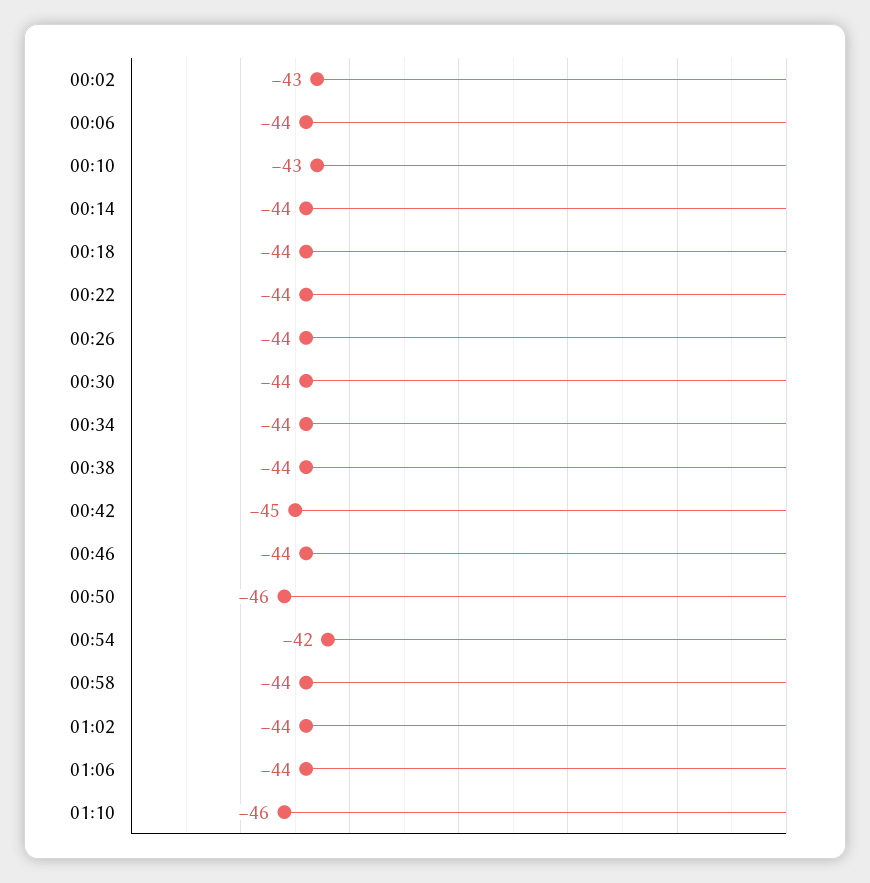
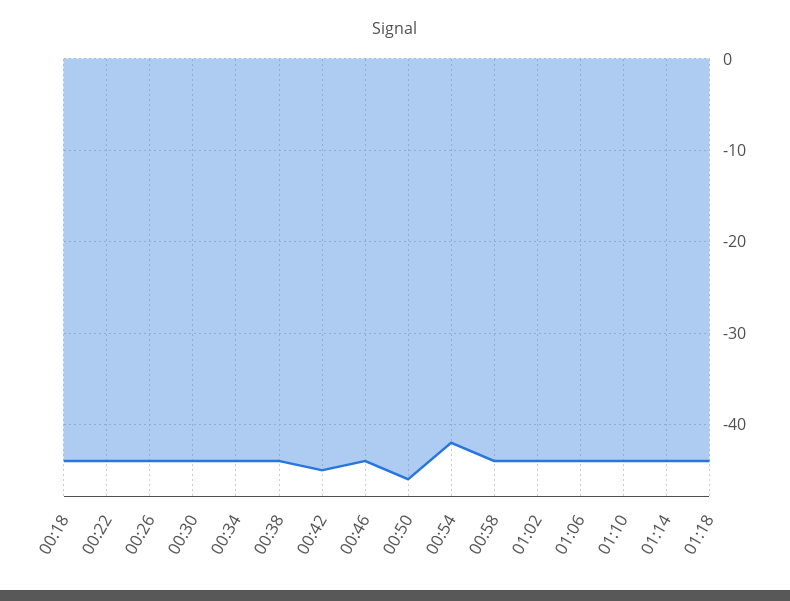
00:02: -43 -> none
00:06: -44 -> none
00:10: -43 -> none
00:14: -44 -> none
01:10: -46 -> -44
01:14: none -> -44
01:18: none -> -44

